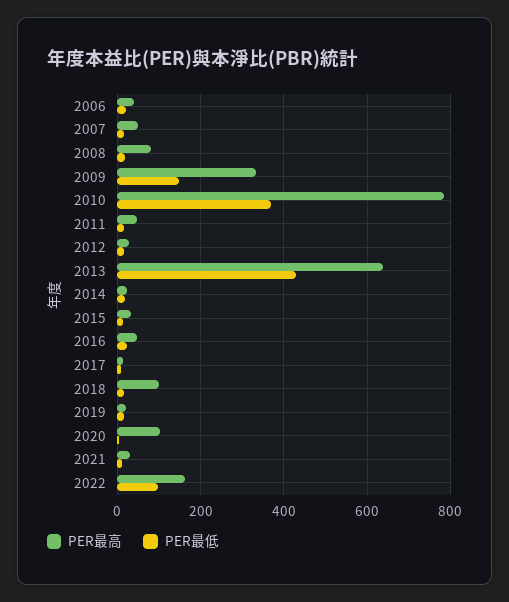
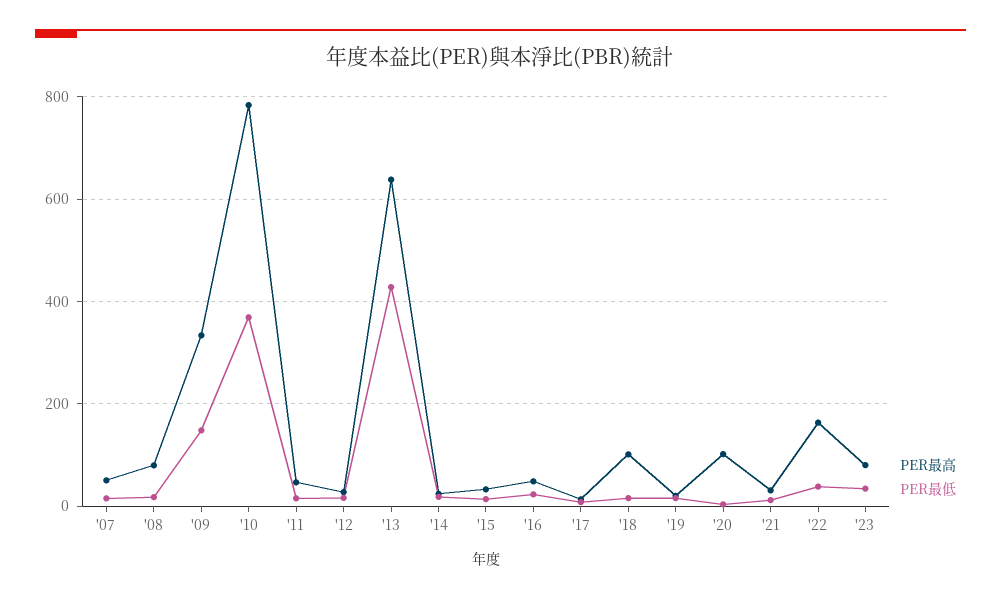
PER最高, 2006: 40 -> none
PER最低, 2006: 20 -> none
PER最低, 2022: 100 -> 40
PER最高, '23: none -> 80
PER最低, '23: none -> 40

